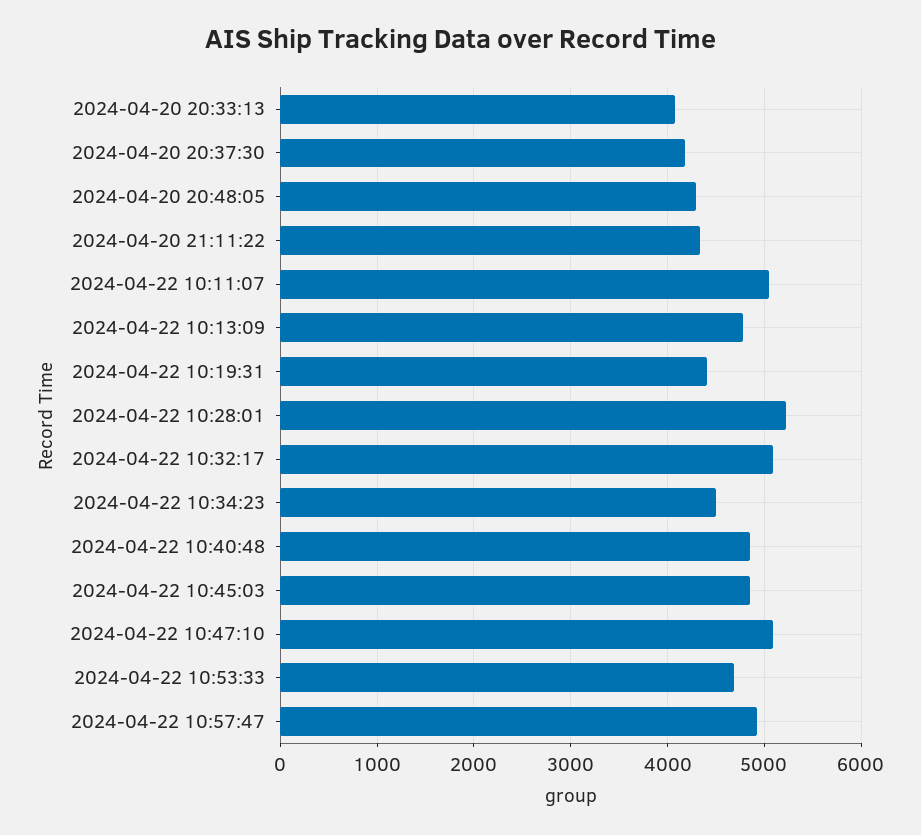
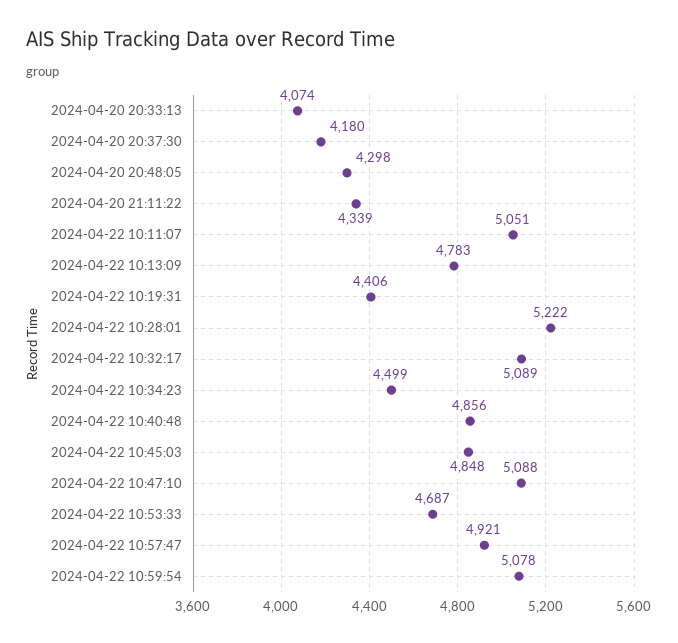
2024-04-22 10:59:54: none -> 5078

